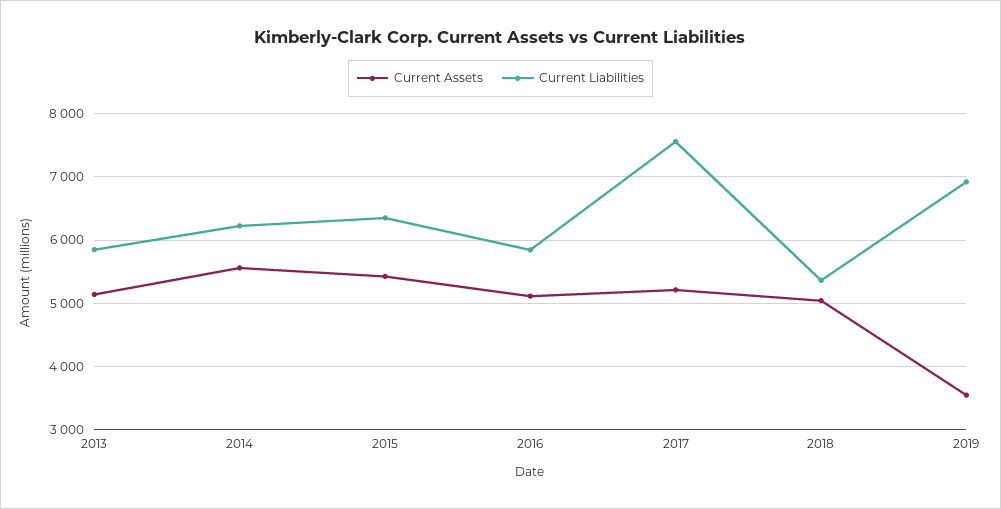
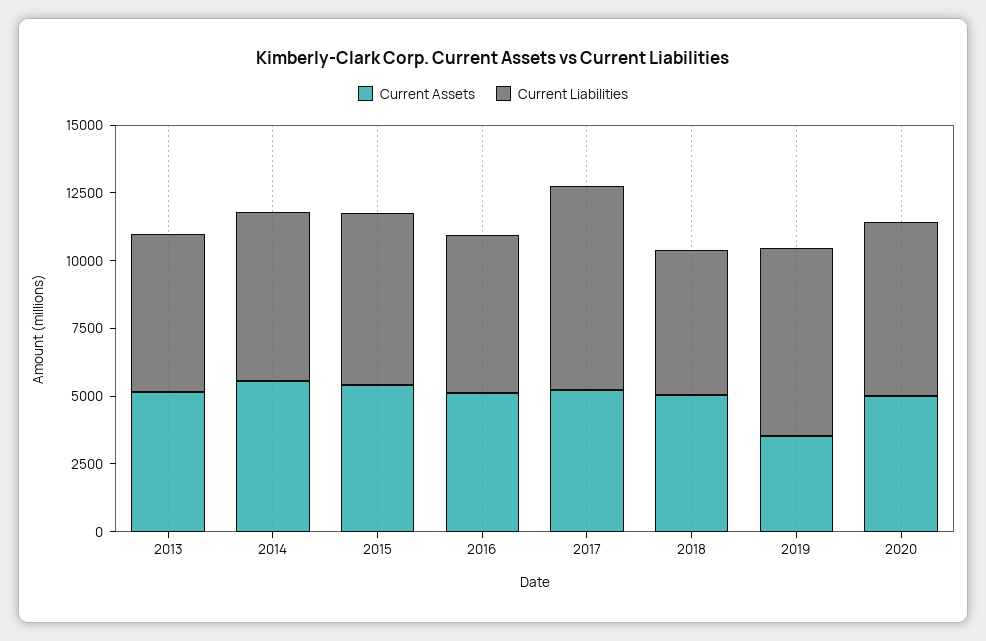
Current Assets, 2020: none -> 5000
Current Liabilities, 2020: none -> 6500

